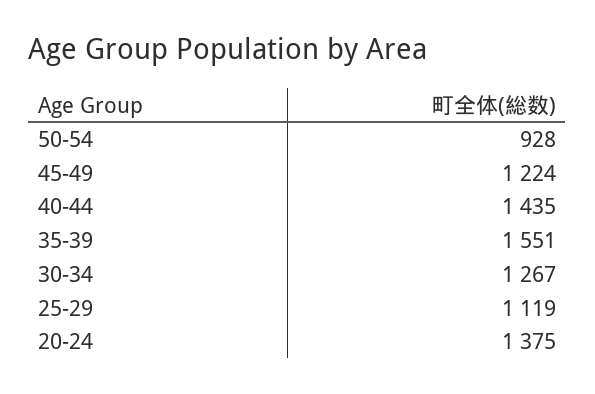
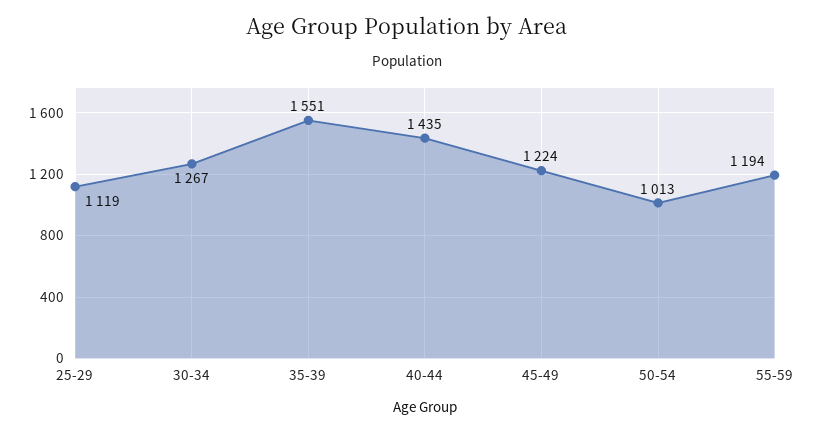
50-54: 928 -> 1013
20-24: 1375 -> none
55-59: none -> 1194

